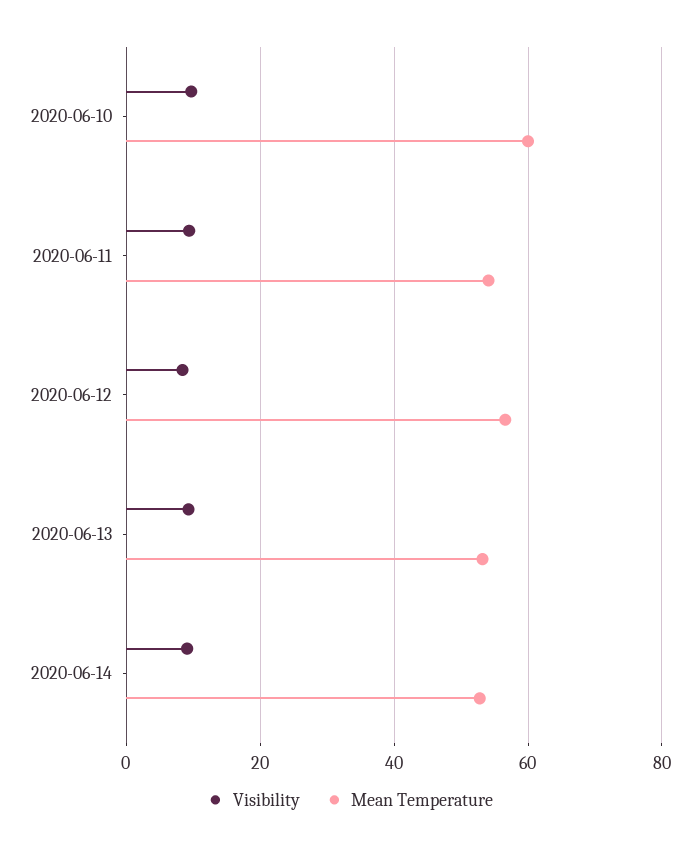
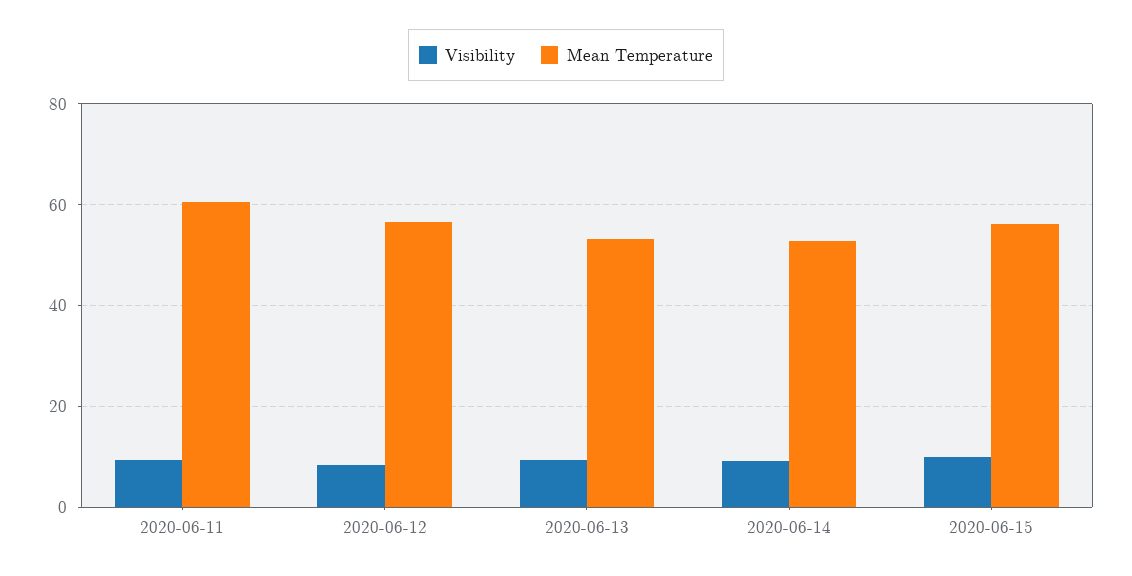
Visibility, 2020-06-10: 10 -> none
Mean Temperature, 2020-06-10: 60 -> none
Mean Temperature, 2020-06-11: 54 -> 60
Visibility, 2020-06-15: none -> 10
Mean Temperature, 2020-06-15: none -> 56

